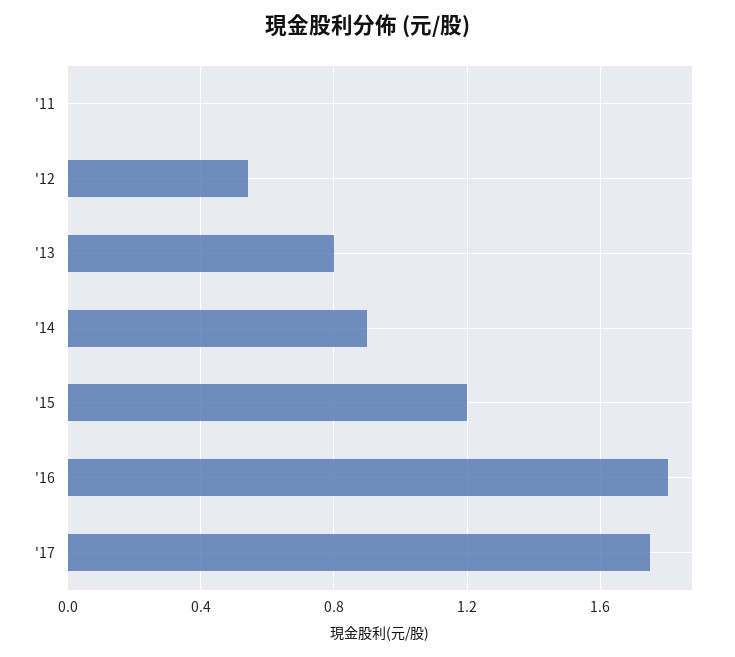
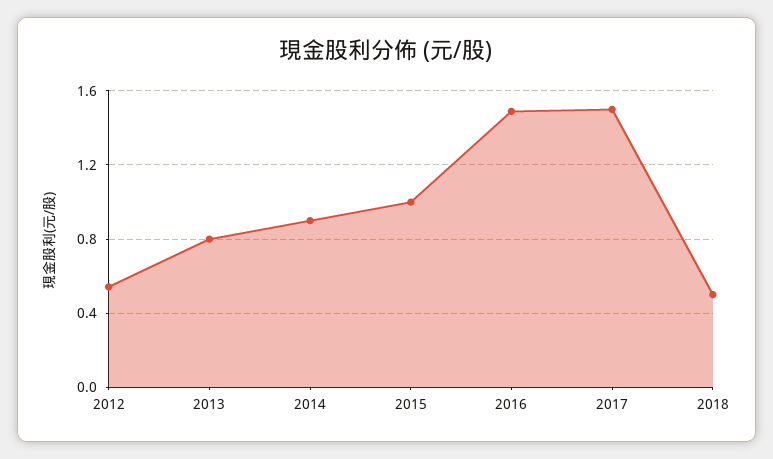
'11: 0 -> none
'15: 1.2 -> 1
'16: 1.8 -> 1.5
'17: 1.75 -> 1.5
2018: none -> 0.5

